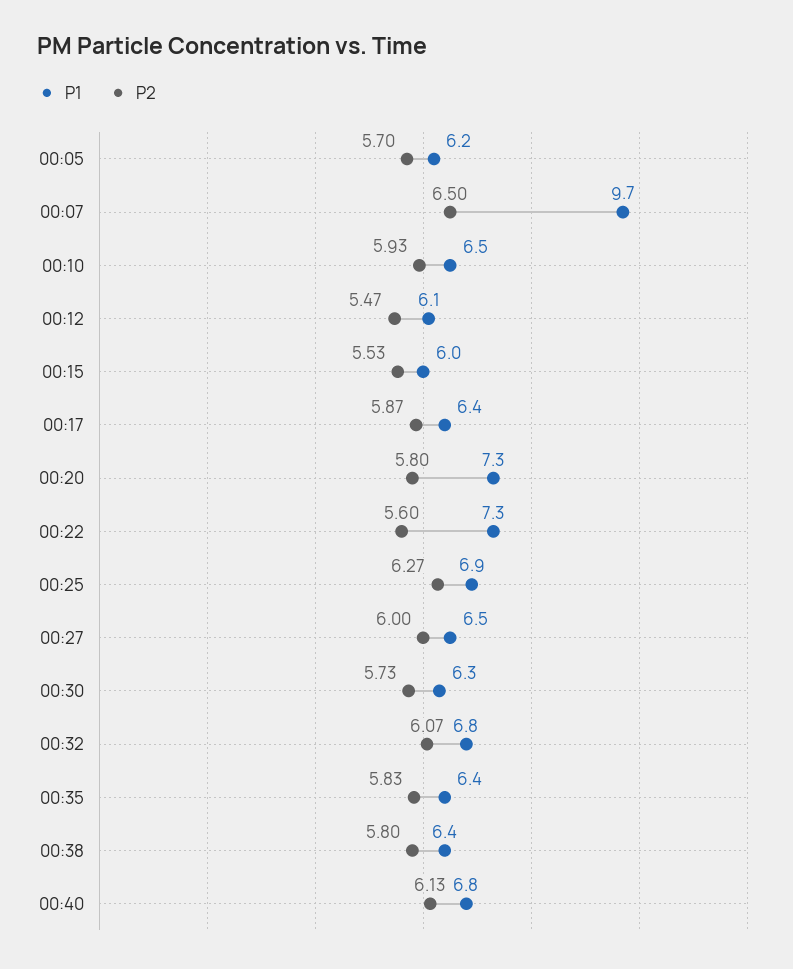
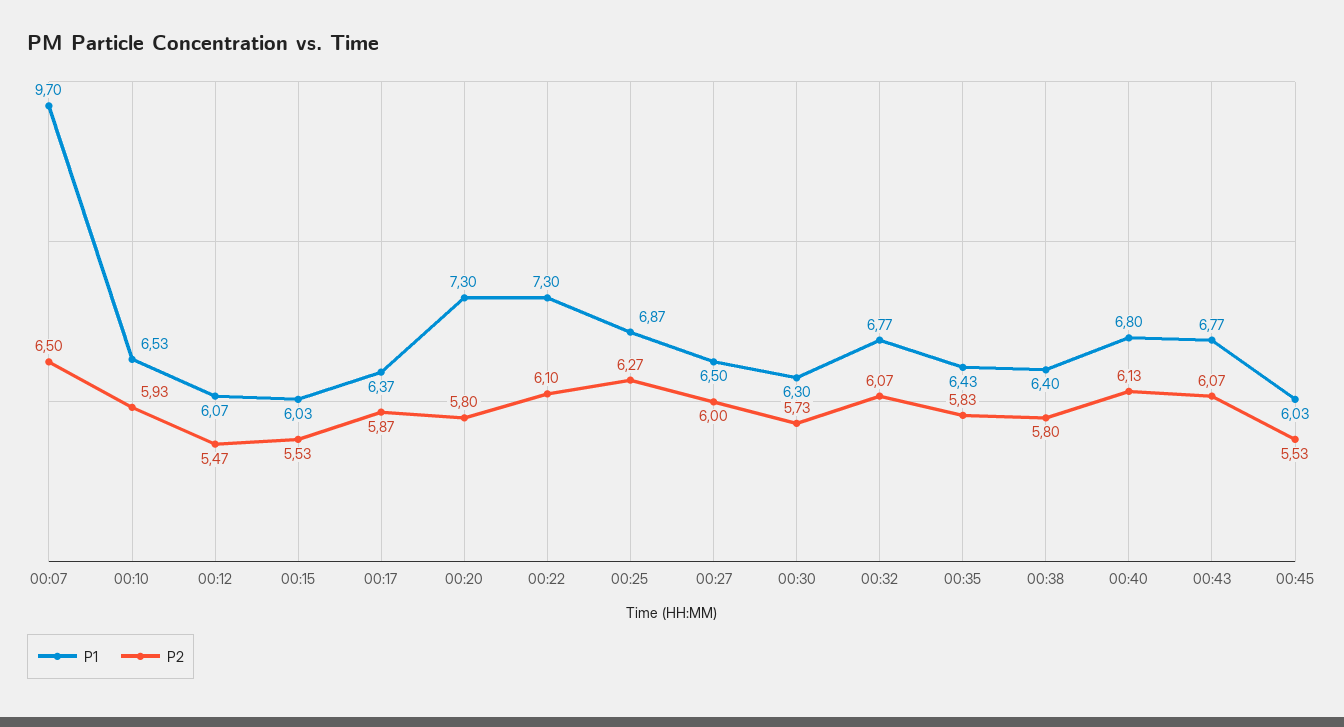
P1, 00:05: 6.2 -> none
P2, 00:05: 5.7 -> none
P2, 00:22: 5.6 -> 6.1
P1, 00:43: none -> 6.77
P2, 00:43: none -> 6.07
P1, 00:45: none -> 6.03
P2, 00:45: none -> 5.53

